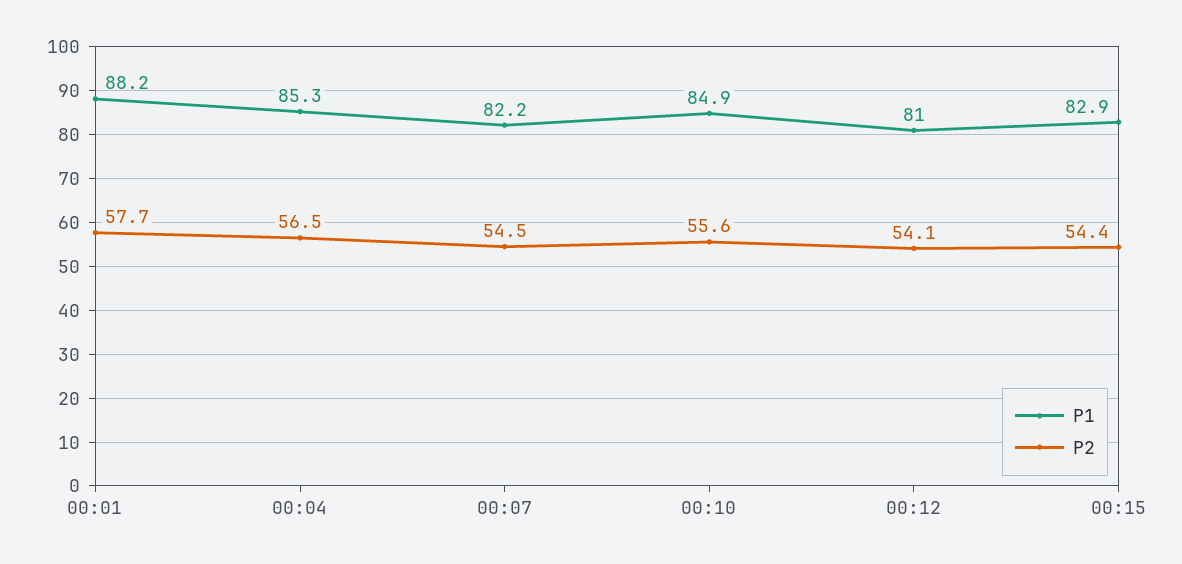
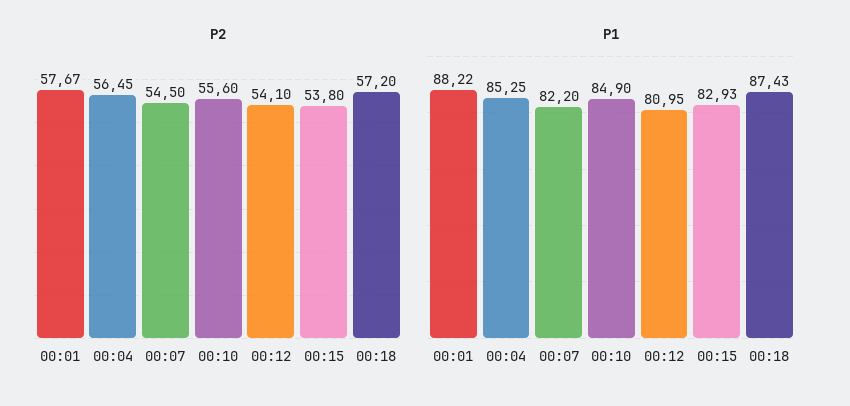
P2, 00:15: 54.4 -> 53.8
P2, 00:18: none -> 57.2
P1, 00:18: none -> 87.43

